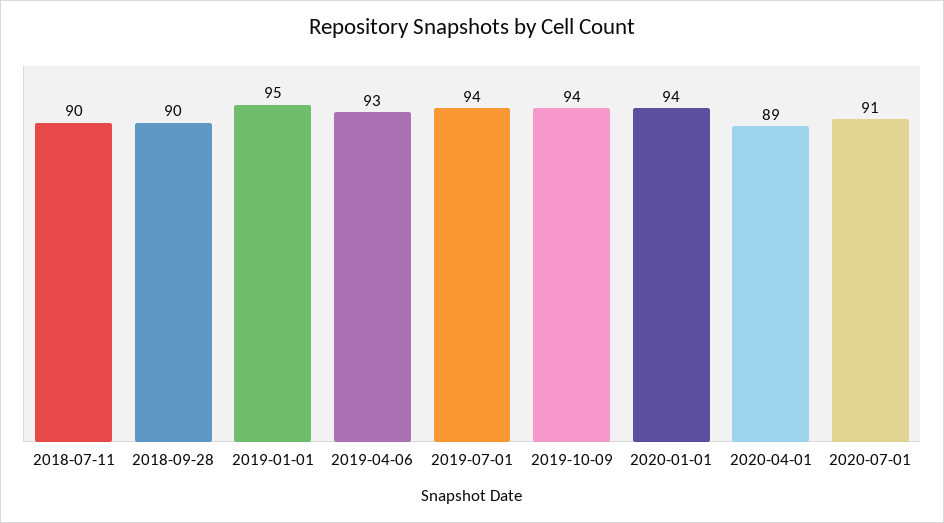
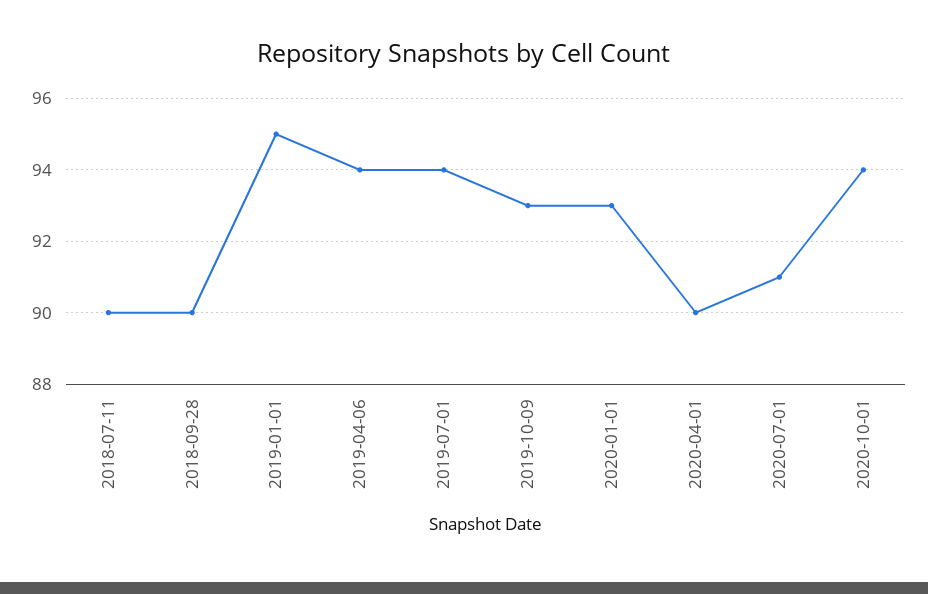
2019-04-06: 93 -> 94
2019-10-09: 94 -> 93
2020-01-01: 94 -> 93
2020-04-01: 89 -> 90
2020-10-01: none -> 94

